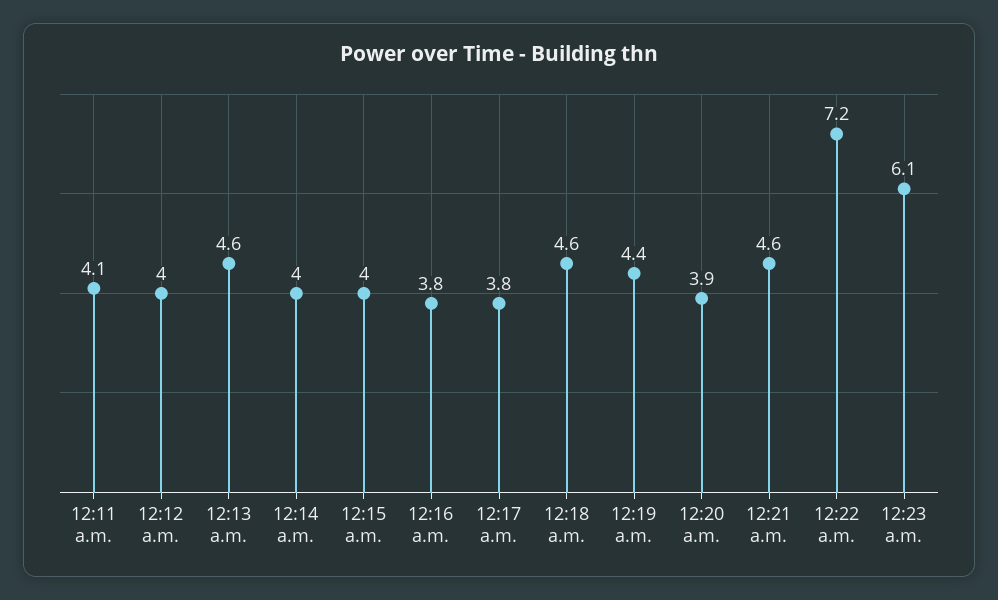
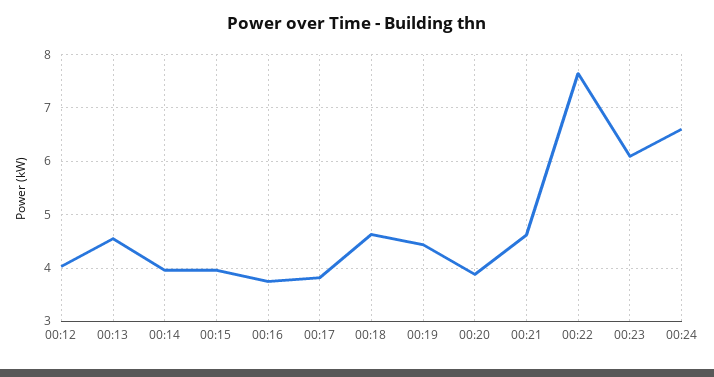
12:11 a.m.: 4.1 -> none
12:22 a.m.: 7.2 -> 7.6
00:24: none -> 6.6

